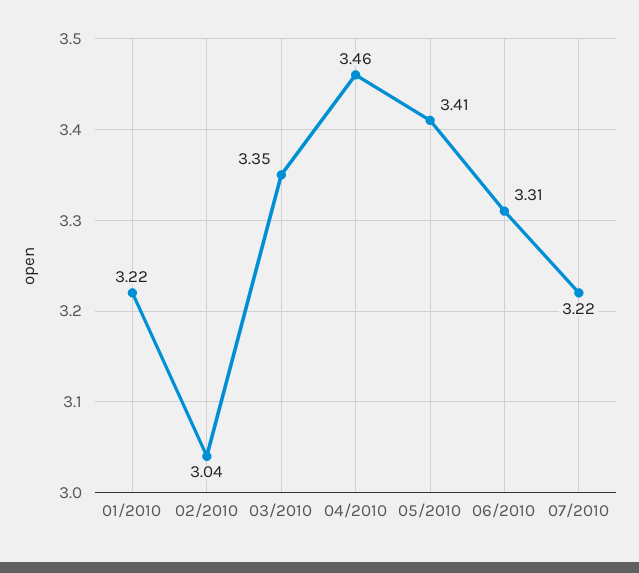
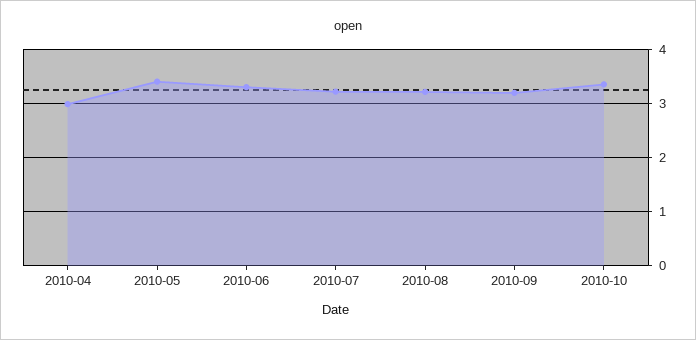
01/2010: 3.22 -> none
02/2010: 3.04 -> none
03/2010: 3.35 -> none
04/2010: 3.46 -> 3
2010-08: none -> 3.2
2010-09: none -> 3.2
2010-10: none -> 3.4

